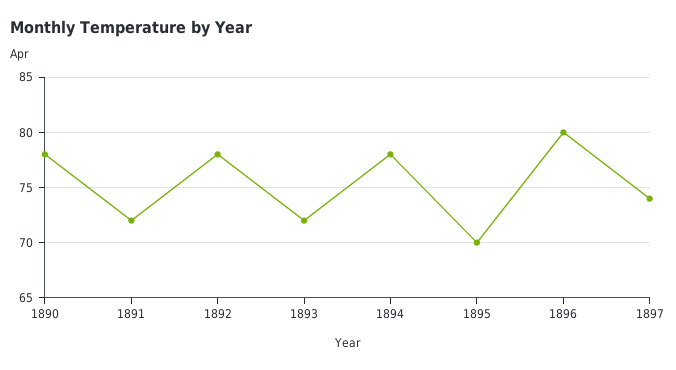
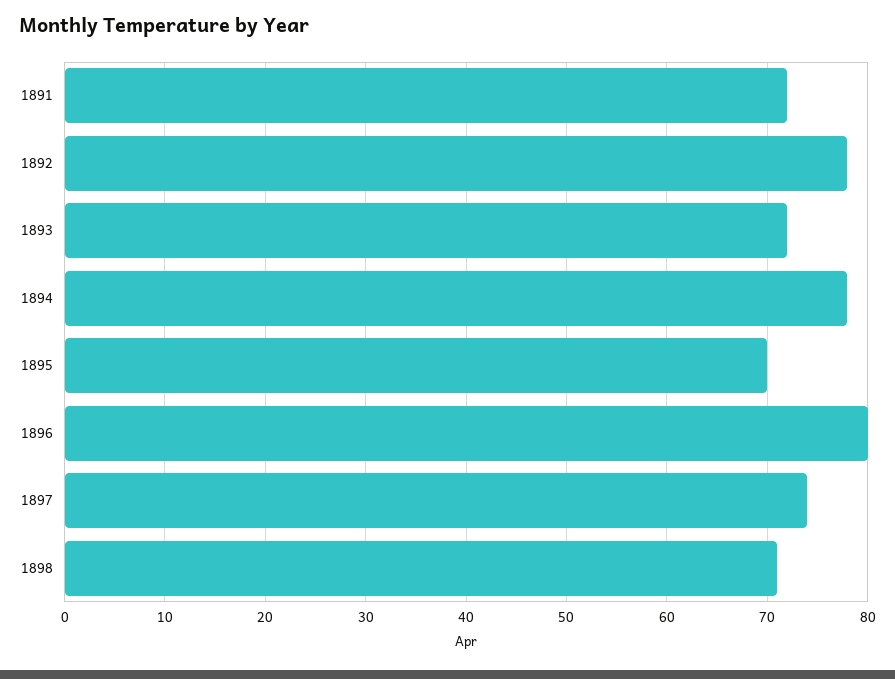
1890: 78 -> none
1898: none -> 71

